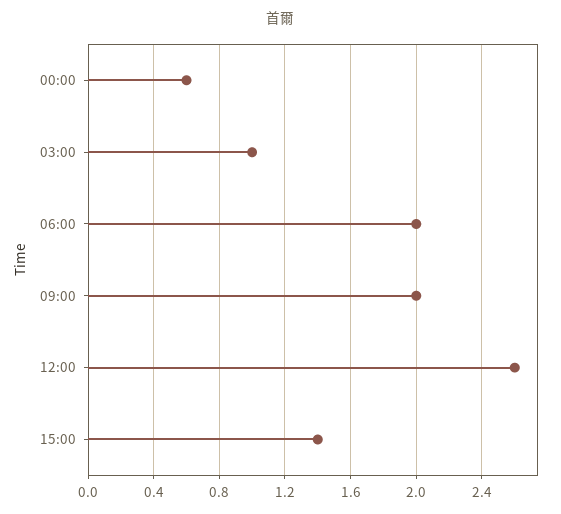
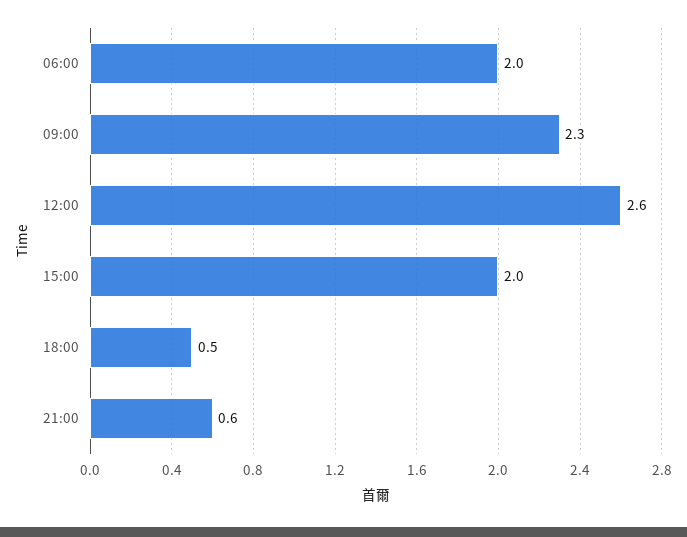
00:00: 0.6 -> none
03:00: 1 -> none
09:00: 2 -> 2.3
15:00: 1.4 -> 2
18:00: none -> 0.5
21:00: none -> 0.6

